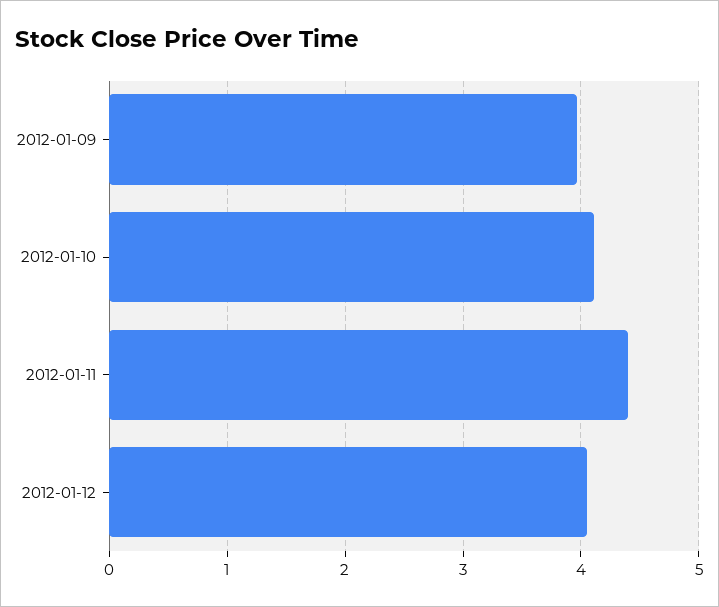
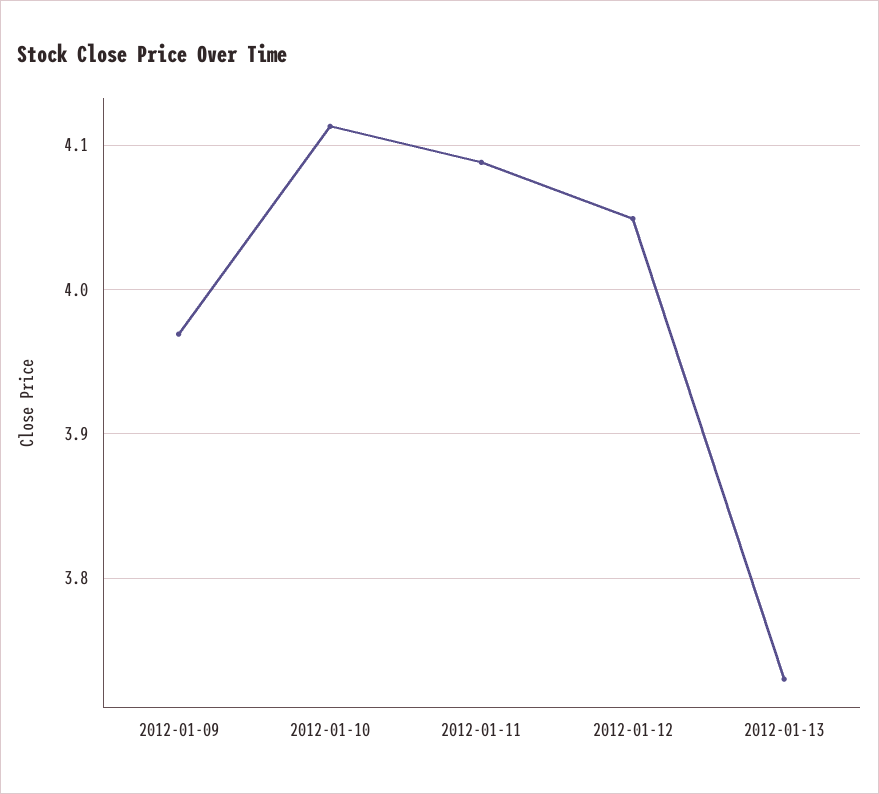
2012-01-11: 4.4 -> 4.09
2012-01-13: none -> 3.73

